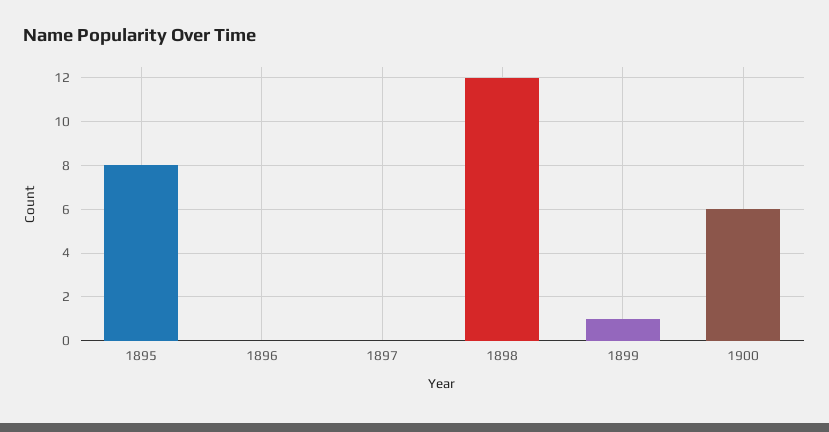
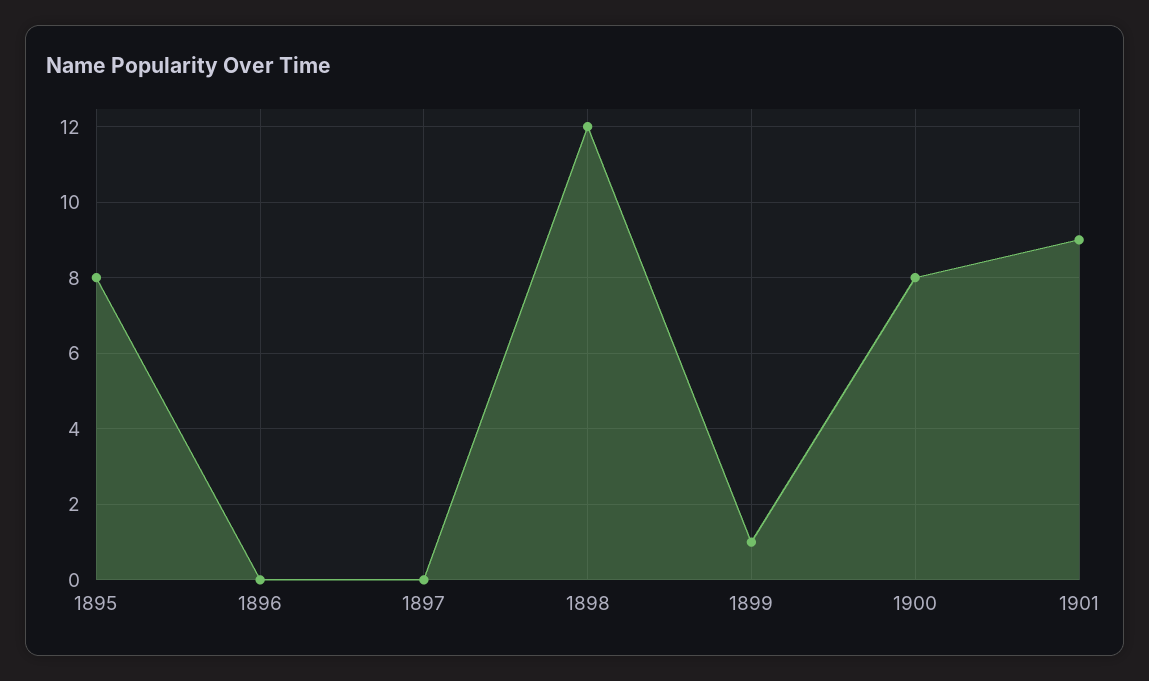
1900: 6 -> 8
1901: none -> 9

